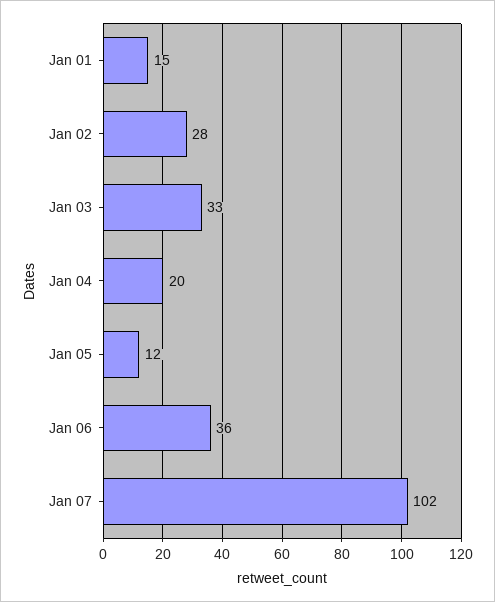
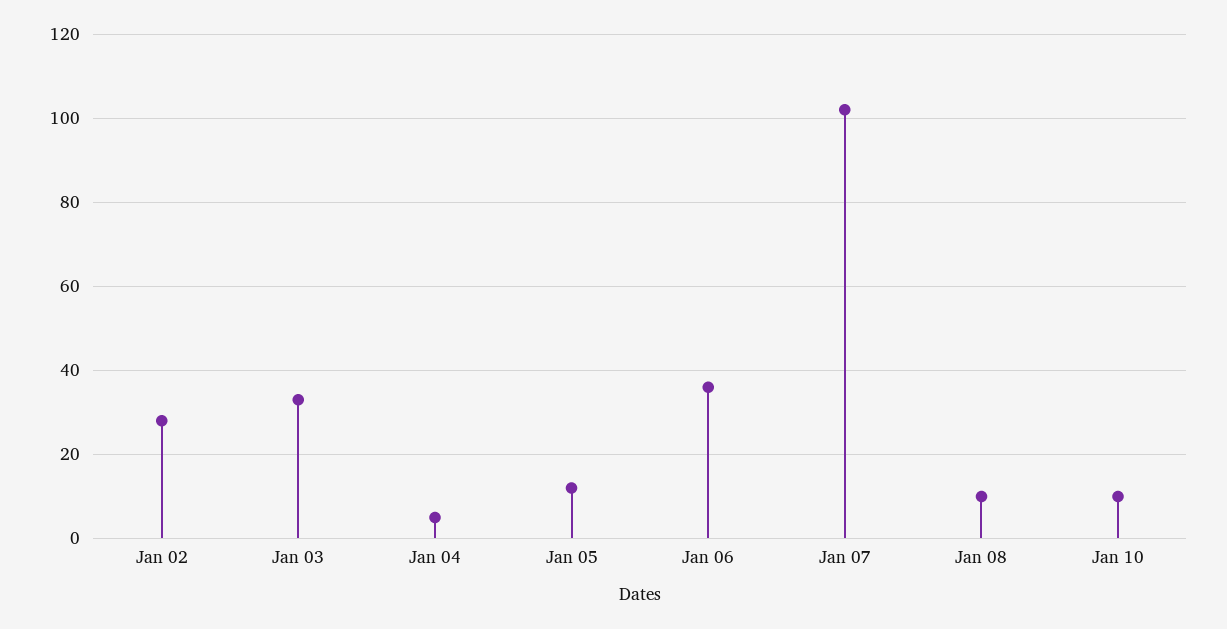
Jan 01: 15 -> none
Jan 04: 20 -> 5
Jan 08: none -> 10
Jan 10: none -> 10

